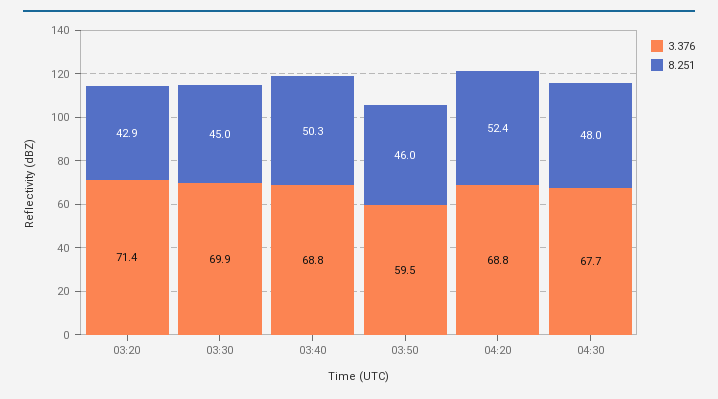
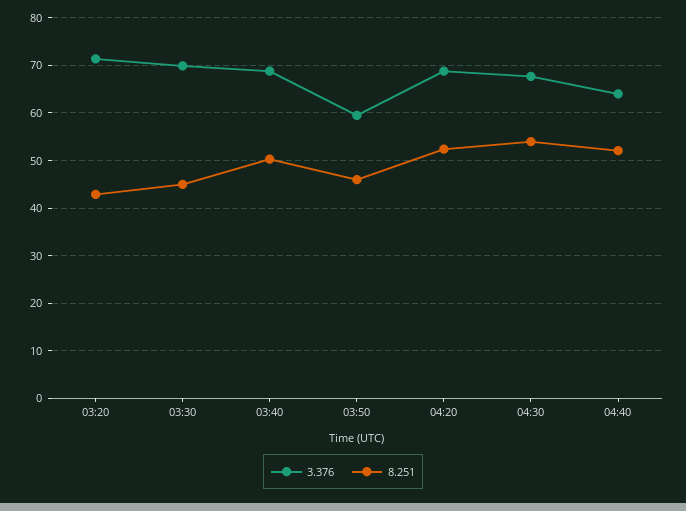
8.251, 04:30: 48 -> 54
3.376, 04:40: none -> 64
8.251, 04:40: none -> 52

